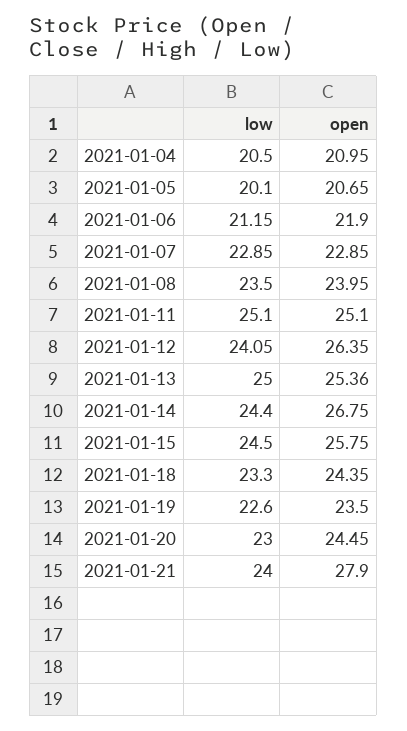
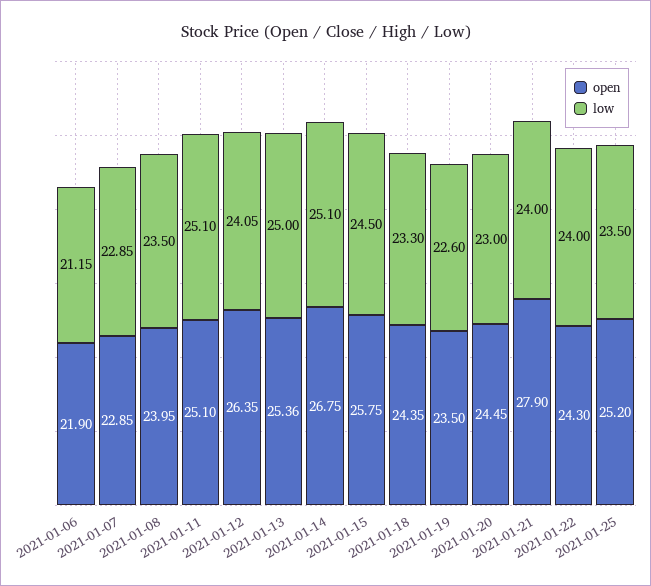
low, 2021-01-04: 20.5 -> none
open, 2021-01-04: 20.95 -> none
low, 2021-01-05: 20.1 -> none
open, 2021-01-05: 20.65 -> none
low, 2021-01-14: 24.4 -> 25.1
open, 2021-01-22: none -> 24.3
low, 2021-01-22: none -> 24
open, 2021-01-25: none -> 25.2
low, 2021-01-25: none -> 23.5

